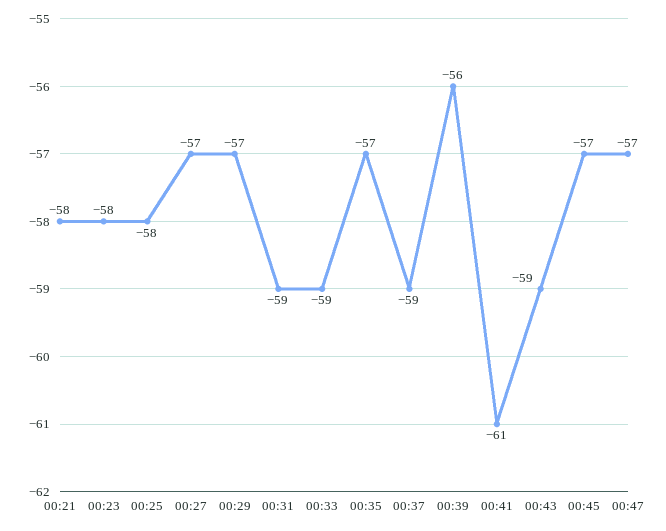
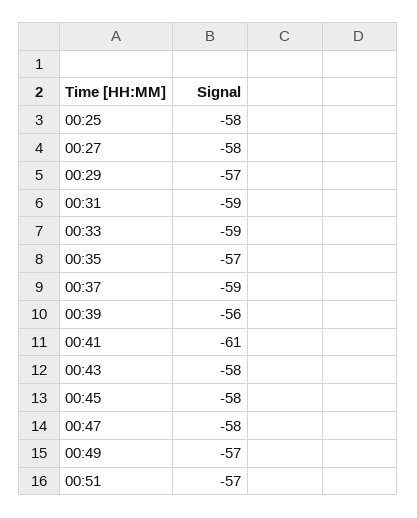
00:21: -58 -> none
00:23: -58 -> none
00:27: -57 -> -58
00:43: -59 -> -58
00:45: -57 -> -58
00:47: -57 -> -58
00:49: none -> -57
00:51: none -> -57

